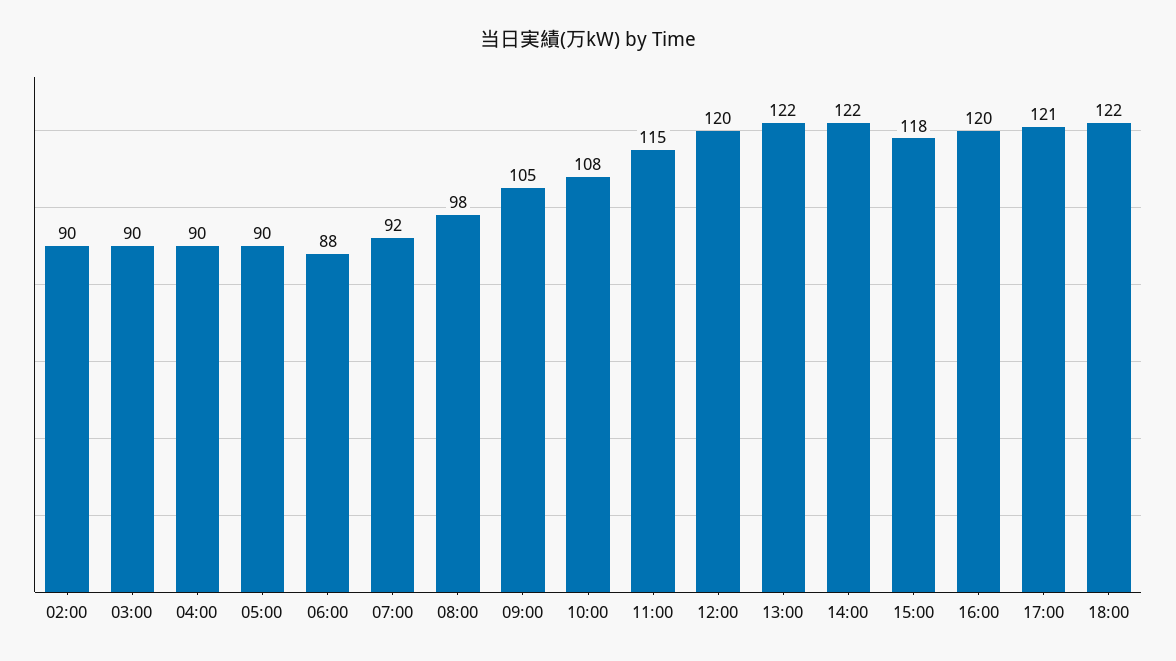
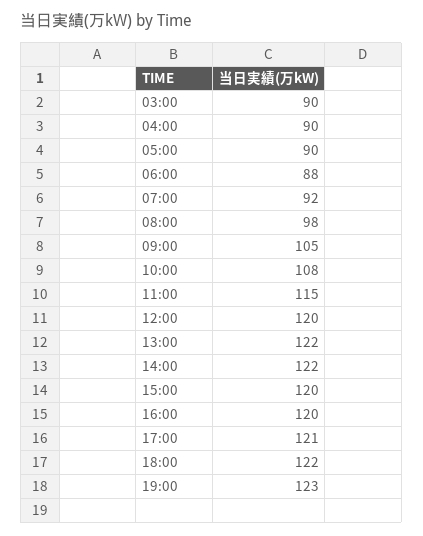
02:00: 90 -> none
15:00: 118 -> 120
19:00: none -> 123

